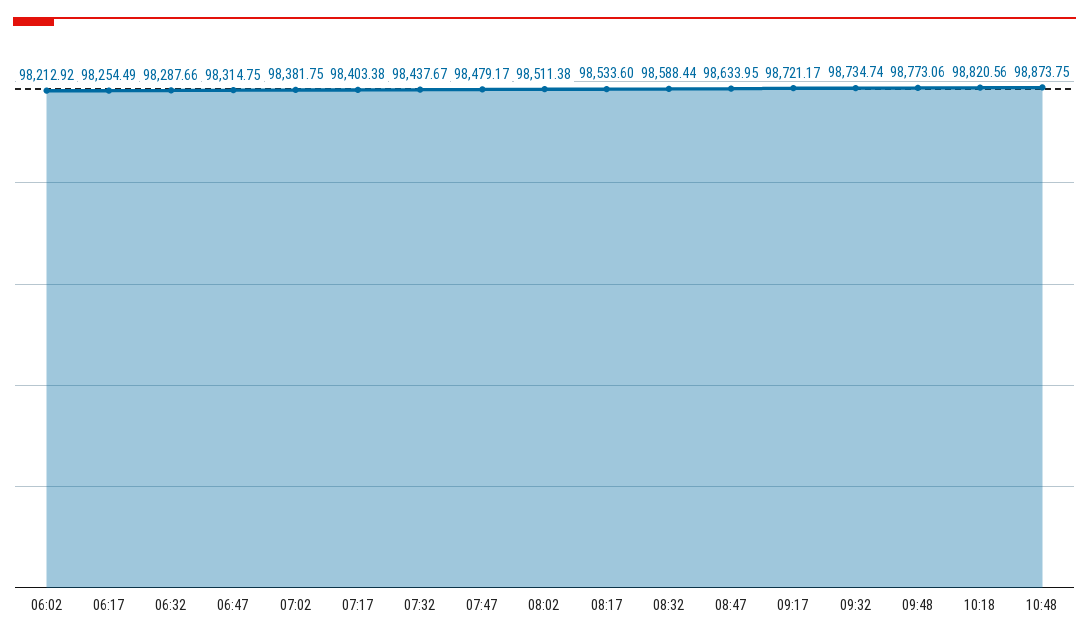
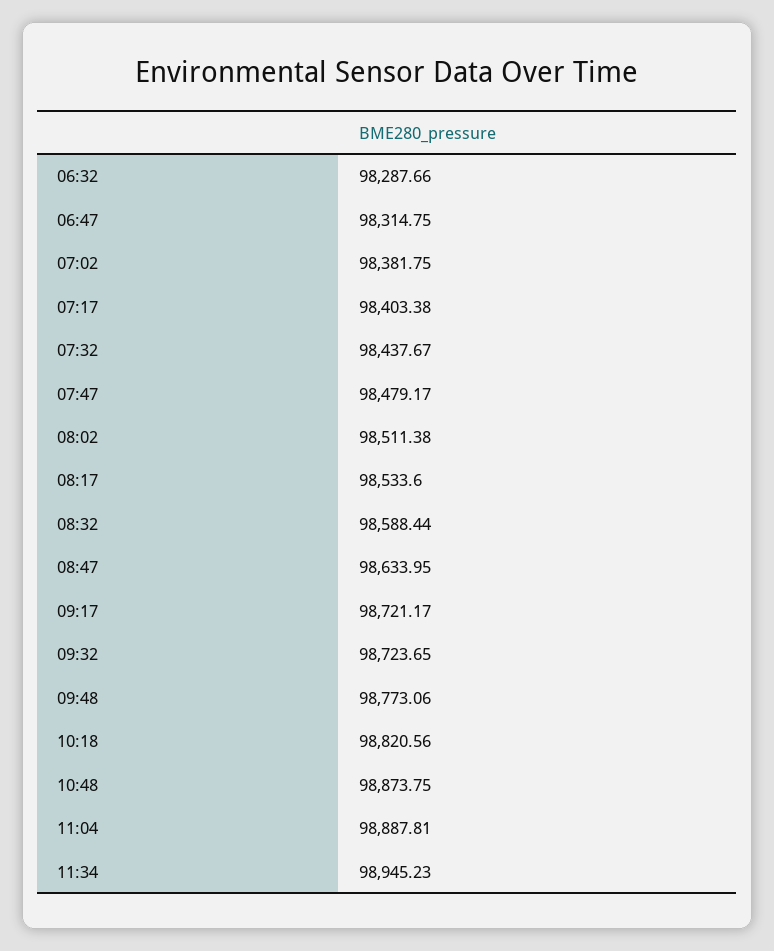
06:02: 98212.92 -> none
06:17: 98254.49 -> none
09:32: 98734.74 -> 98723.65
11:04: none -> 98887.81
11:34: none -> 98945.23

